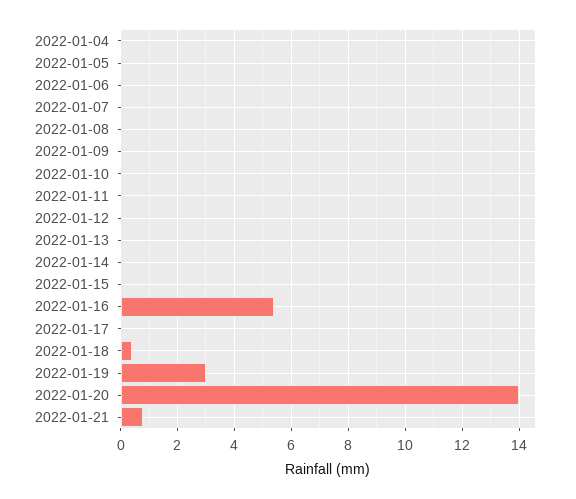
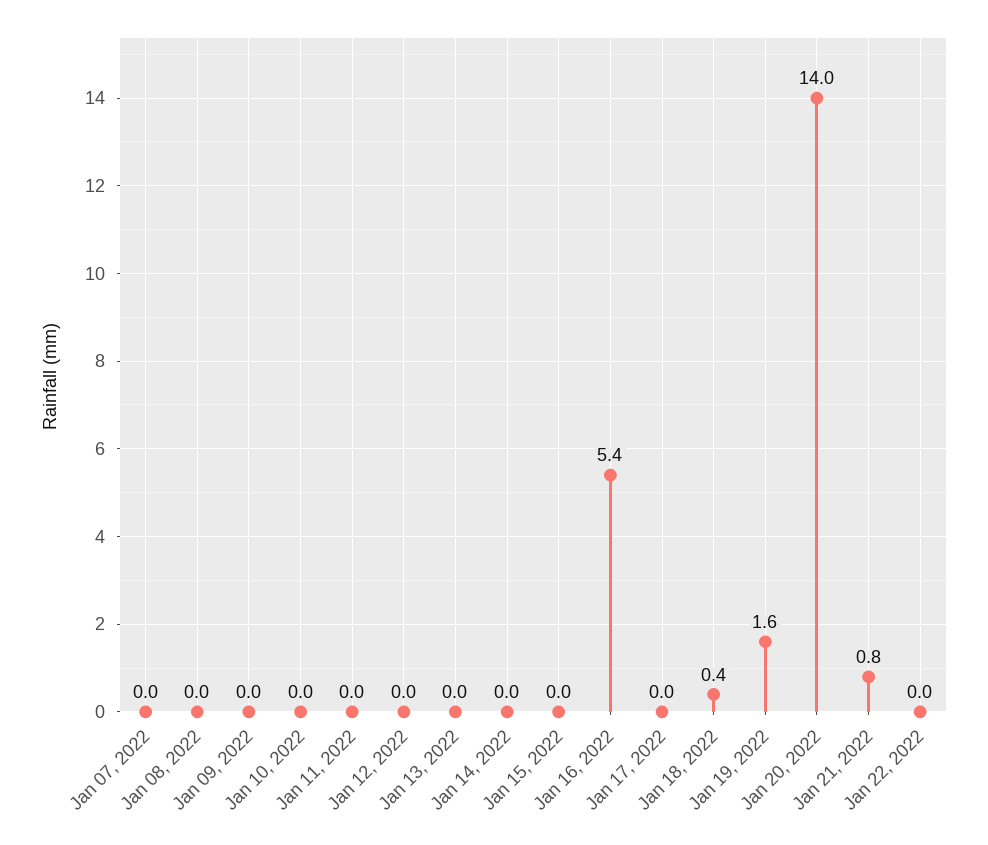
2022-01-04: 0 -> none
2022-01-05: 0 -> none
2022-01-06: 0 -> none
2022-01-19: 3 -> 1.6
Jan 22, 2022: none -> 0

